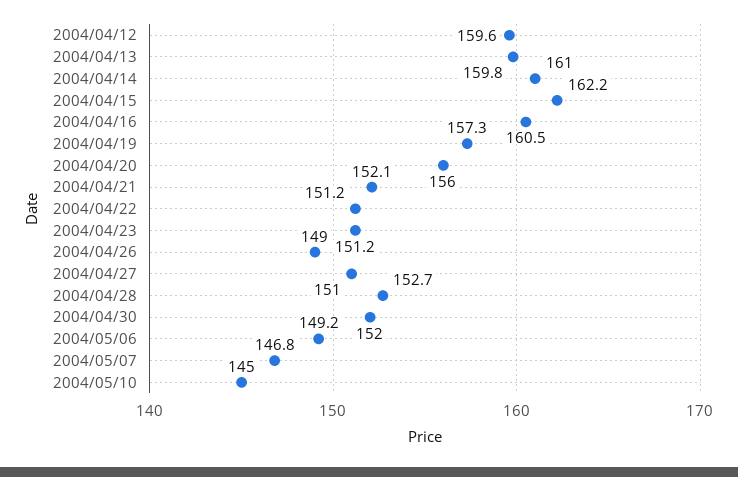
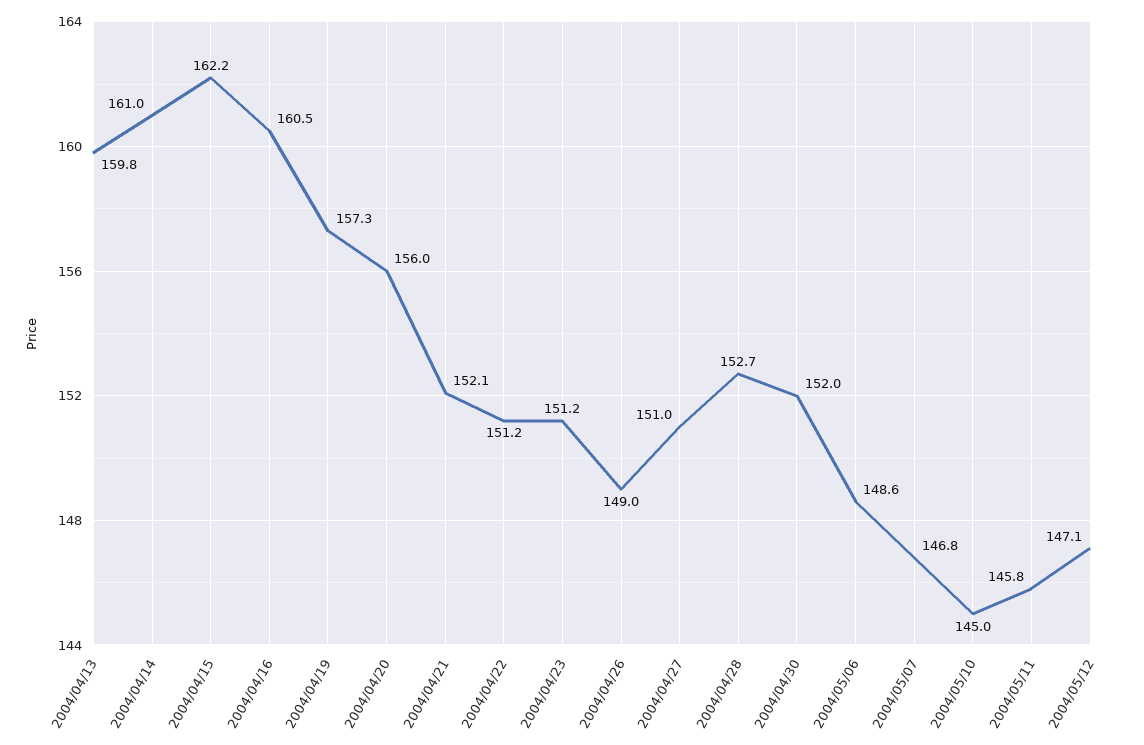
2004/04/12: 159.6 -> none
2004/05/06: 149.2 -> 148.6
2004/05/11: none -> 145.8
2004/05/12: none -> 147.1

